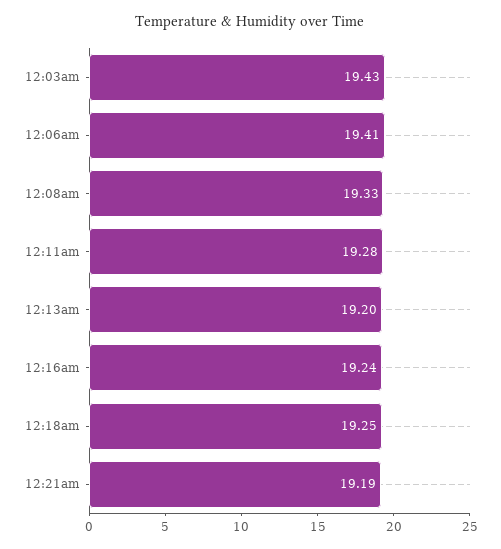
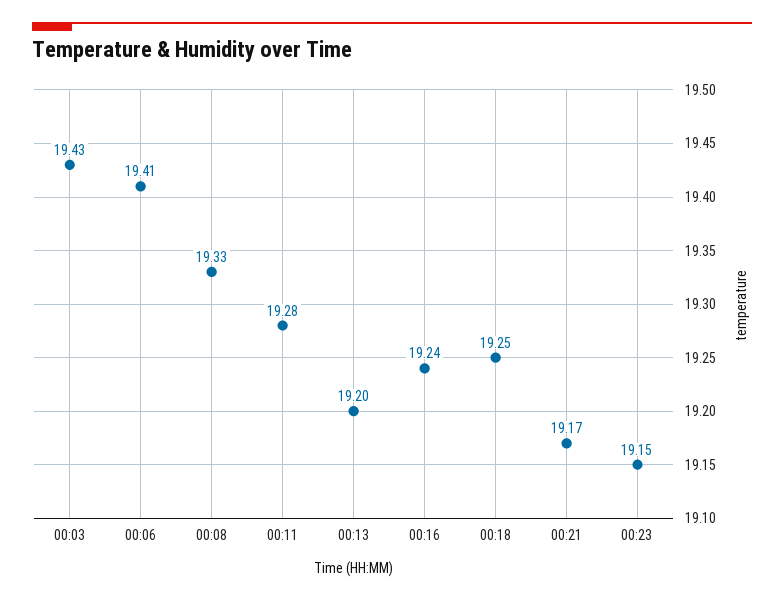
12:21am: 19.19 -> 19.17
00:23: none -> 19.15

